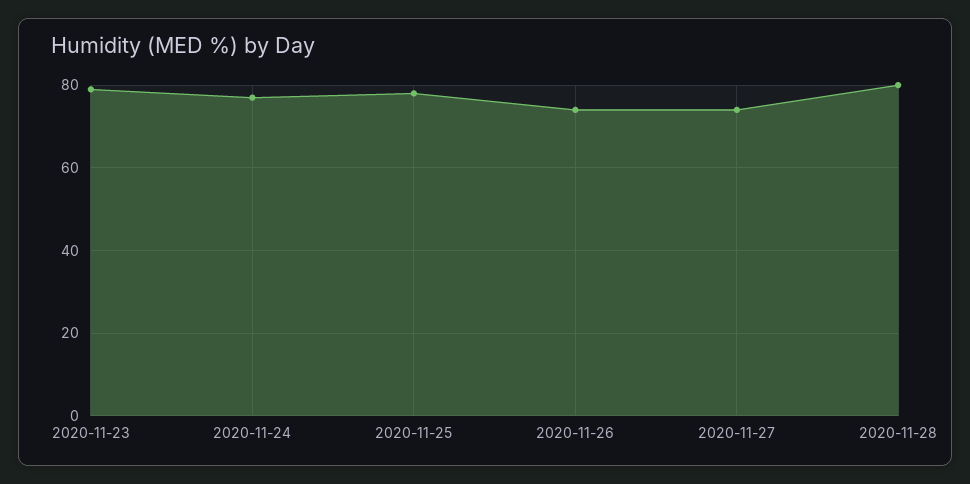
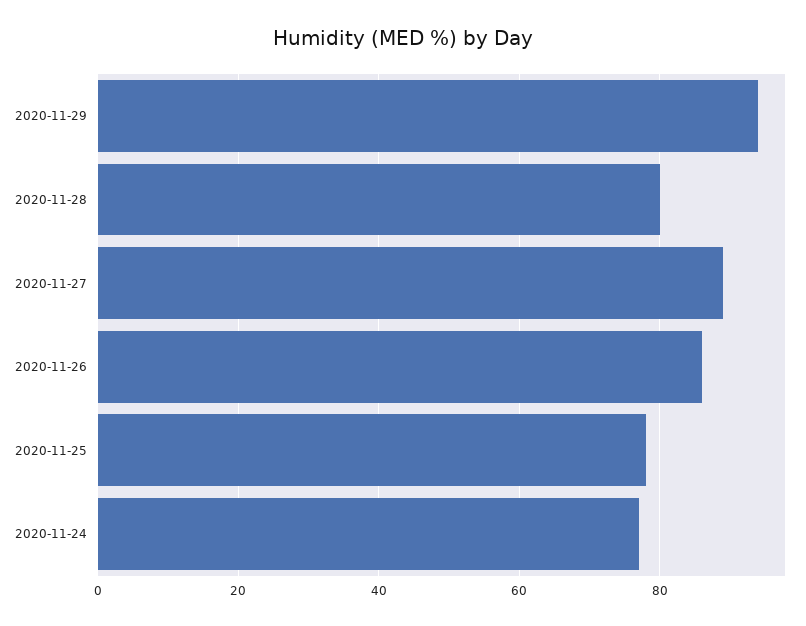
2020-11-23: 80 -> none
2020-11-26: 75 -> 85
2020-11-27: 75 -> 90
2020-11-29: none -> 95

